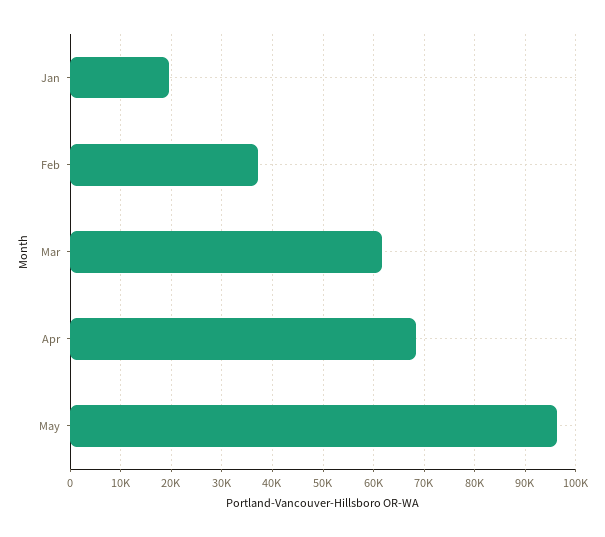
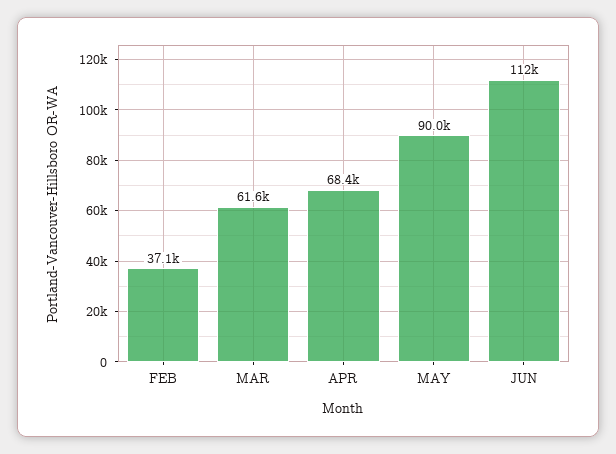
Jan: 20000 -> none
May: 96000 -> 90000
JUN: none -> 112000

